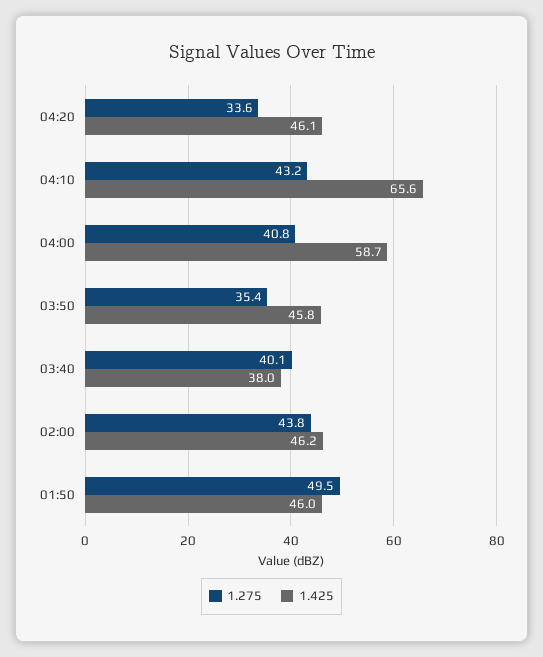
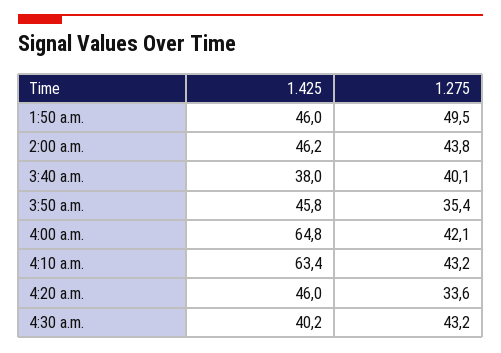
1.425, 04:20: 46.1 -> 46
1.425, 04:10: 65.6 -> 63.4
1.275, 04:00: 40.8 -> 42.1
1.425, 04:00: 58.7 -> 64.8
1.425, 4:30 a.m.: none -> 40.2
1.275, 4:30 a.m.: none -> 43.2

